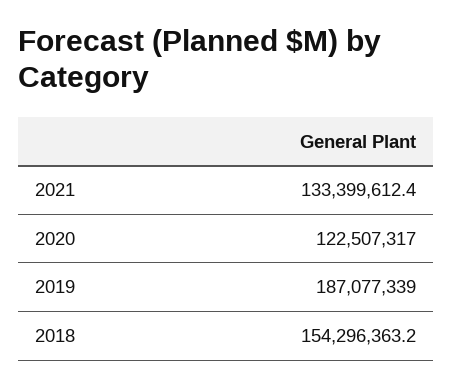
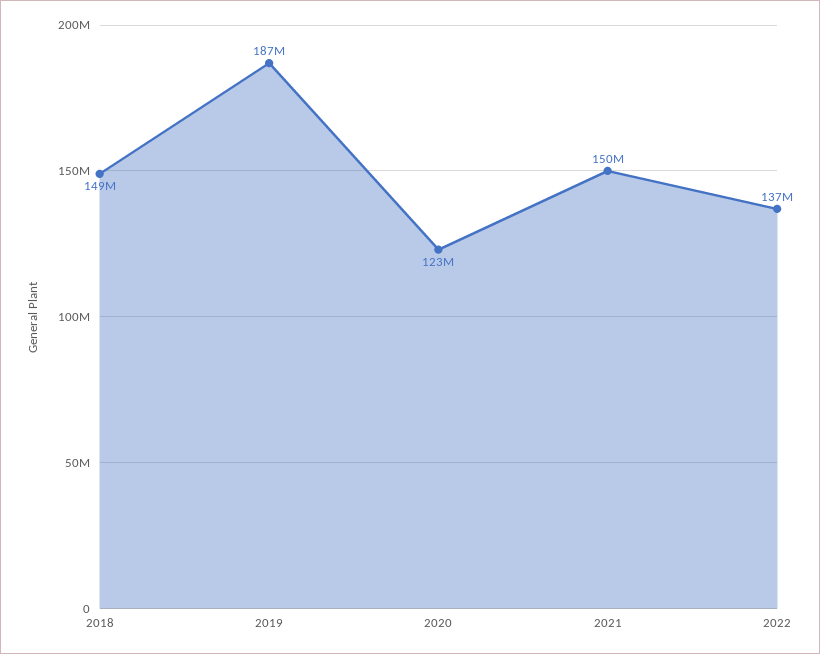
2021: 133399612.4 -> 150000000
2018: 154296363.2 -> 149000000
2022: none -> 137000000

